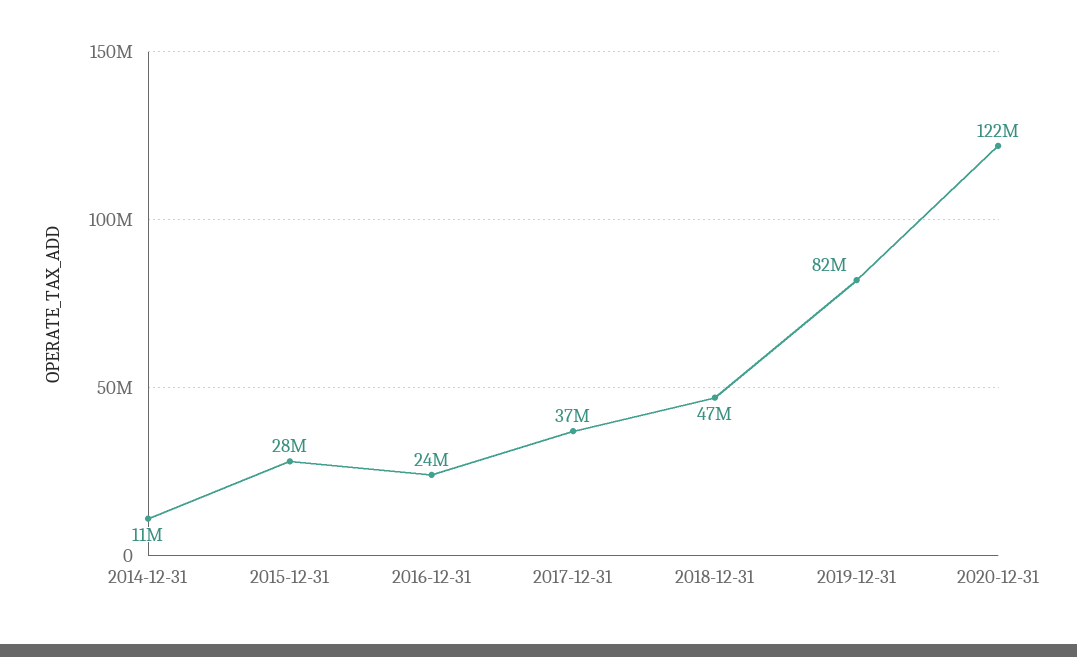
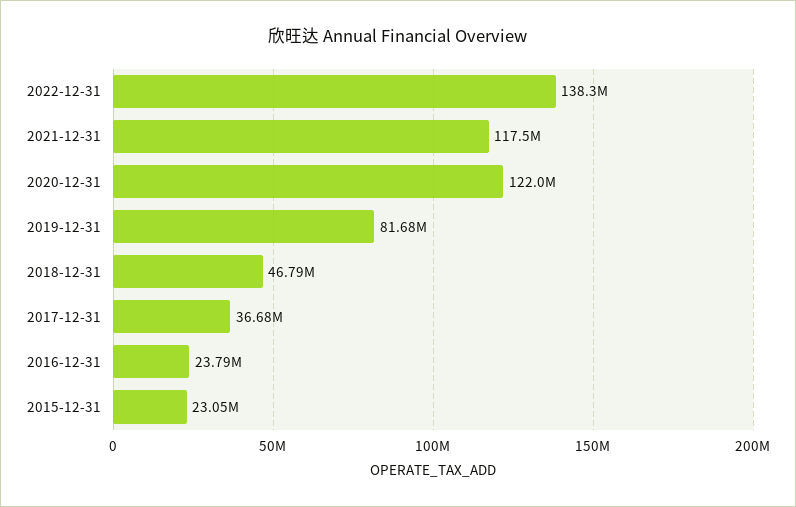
2014-12-31: 11000000 -> none
2015-12-31: 28000000 -> 23050000
2022-12-31: none -> 138300000
2021-12-31: none -> 117500000

